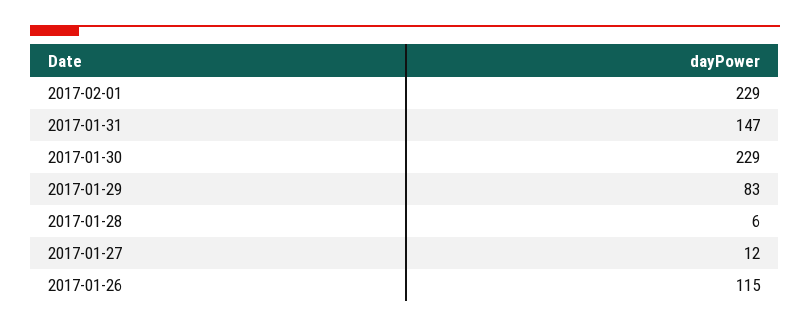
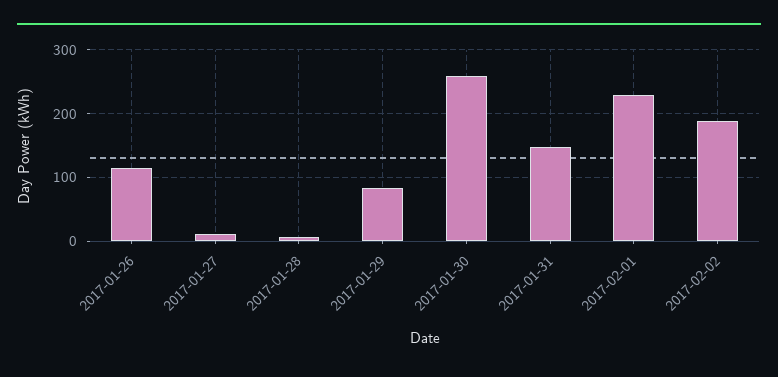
2017-01-30: 229 -> 260
2017-02-02: none -> 190

